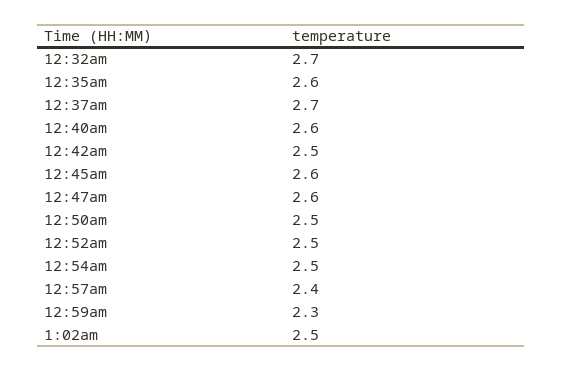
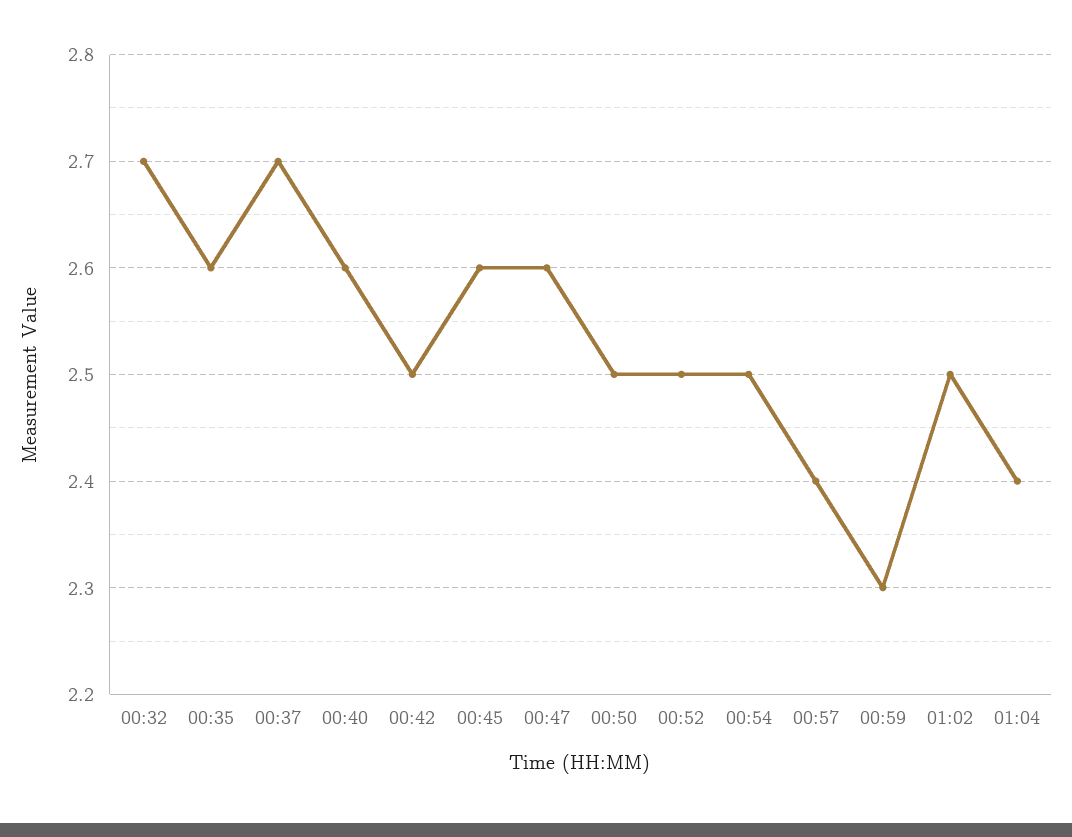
01:04: none -> 2.4

